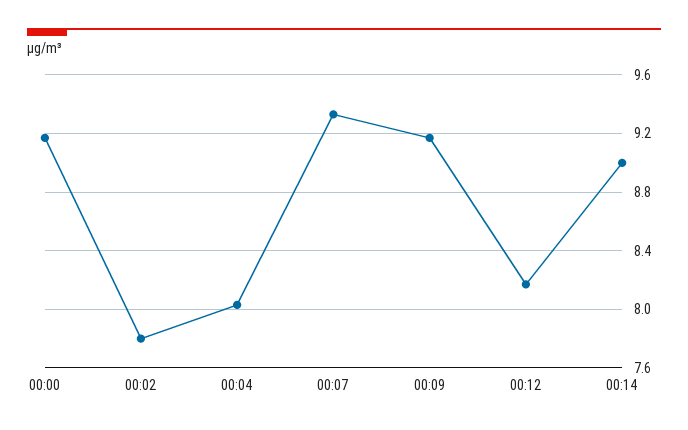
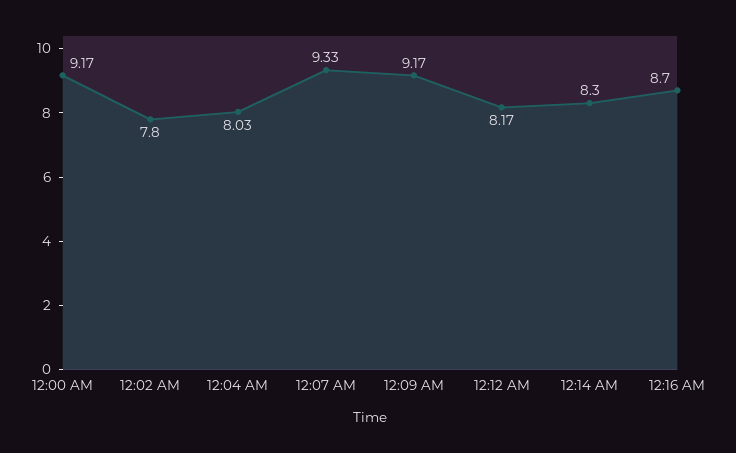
00:14: 9 -> 8.3
12:16 AM: none -> 8.7

